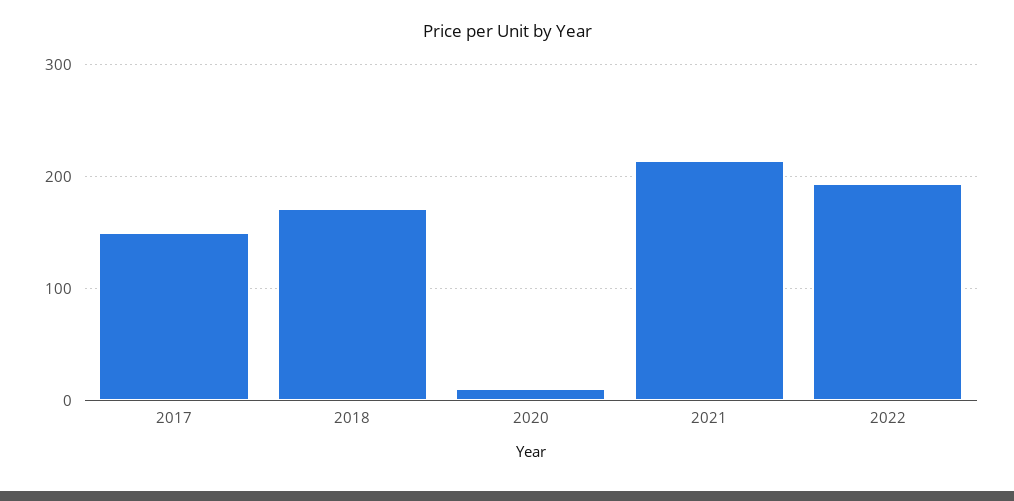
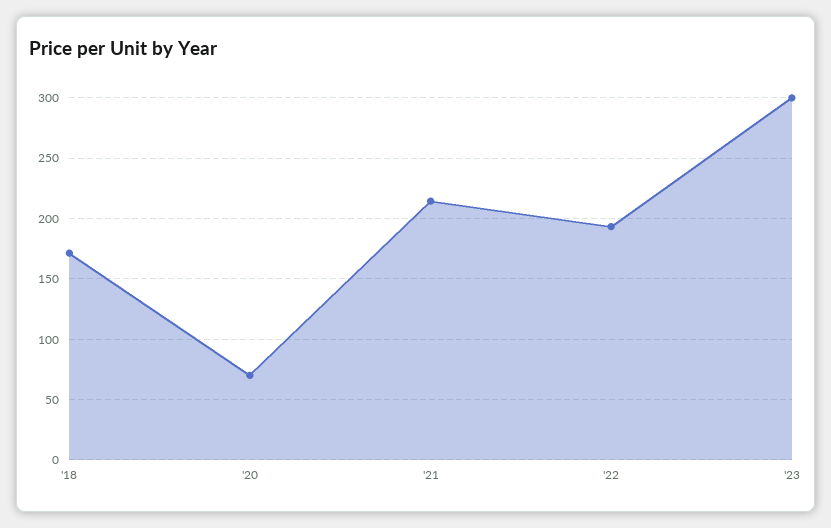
2017: 150 -> none
2020: 10 -> 70
'23: none -> 300

